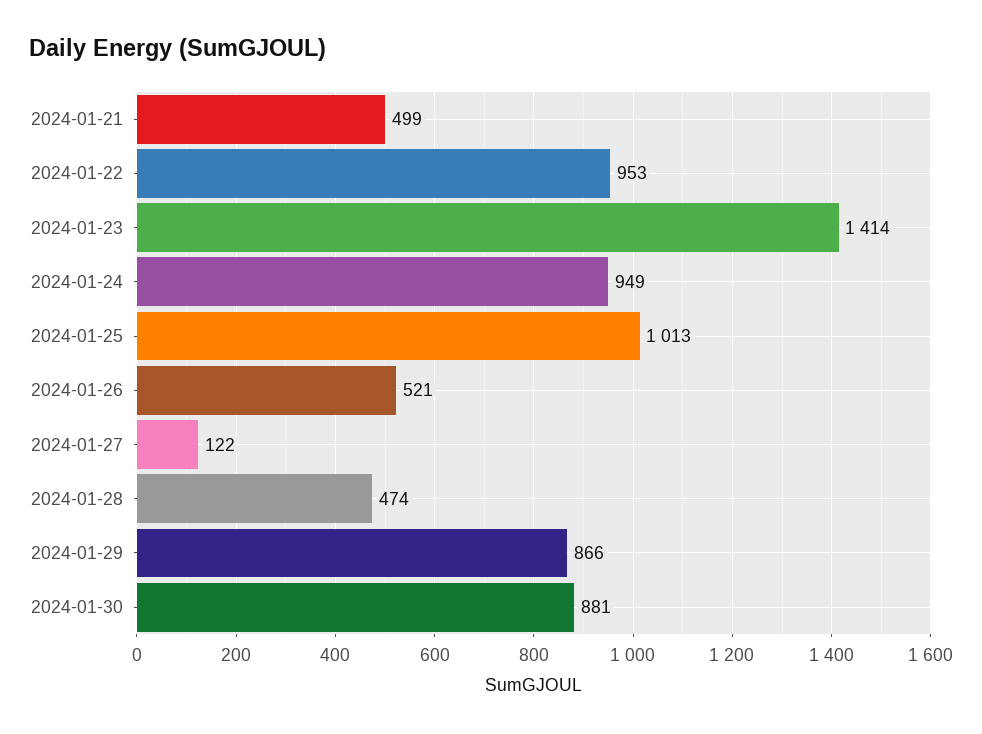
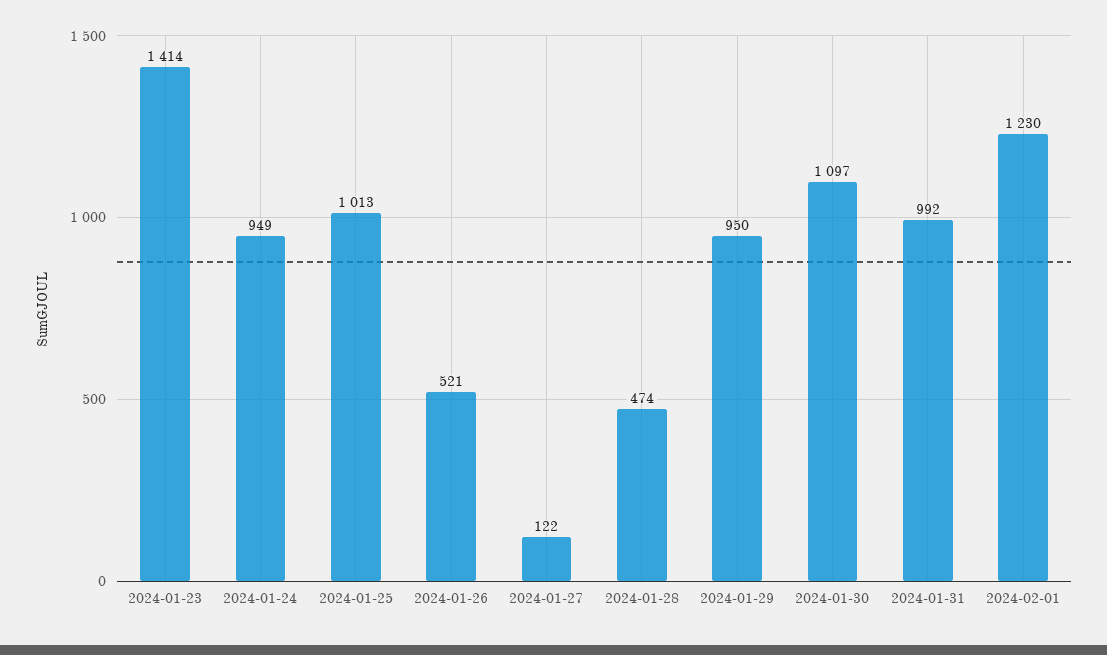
2024-01-21: 499 -> none
2024-01-22: 953 -> none
2024-01-29: 866 -> 950
2024-01-30: 881 -> 1097
2024-01-31: none -> 992
2024-02-01: none -> 1230

